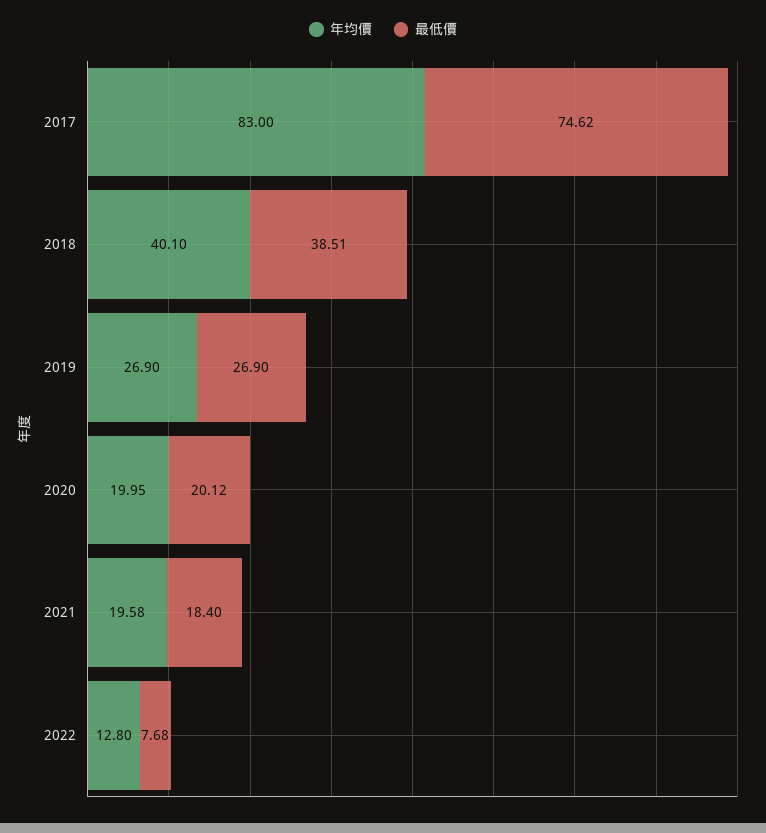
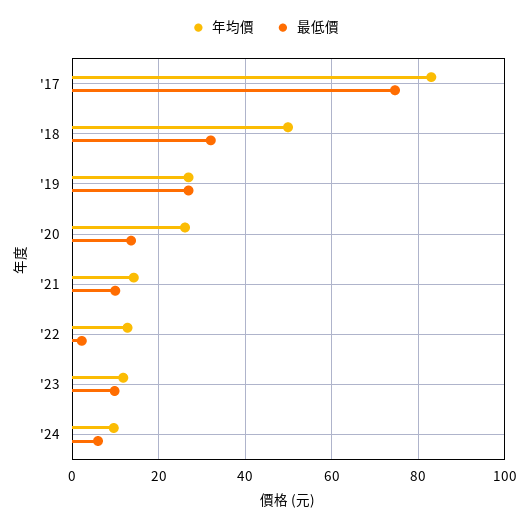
年均價, 2018: 40.1 -> 50
最低價, 2018: 38.51 -> 32
年均價, 2020: 19.95 -> 26
最低價, 2020: 20.12 -> 14
年均價, 2021: 19.58 -> 14
最低價, 2021: 18.4 -> 10
最低價, 2022: 7.68 -> 2
年均價, '23: none -> 12
最低價, '23: none -> 10
年均價, '24: none -> 10
最低價, '24: none -> 6

